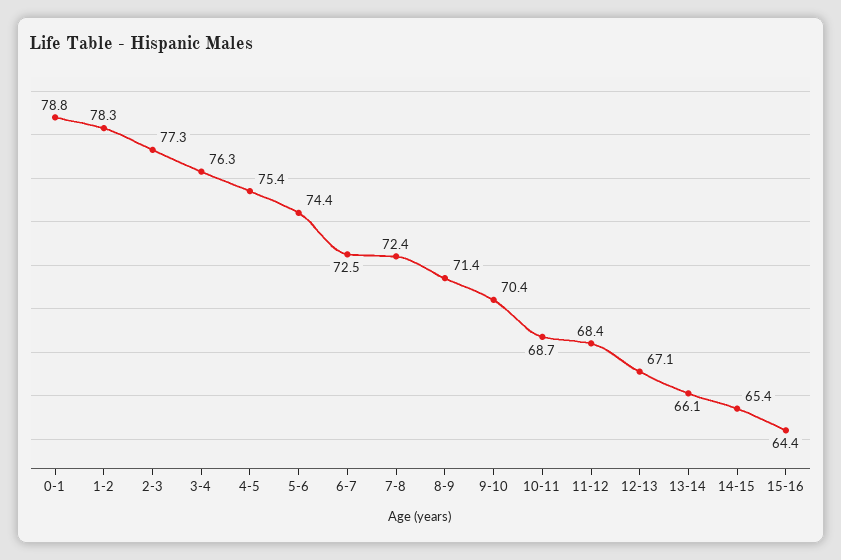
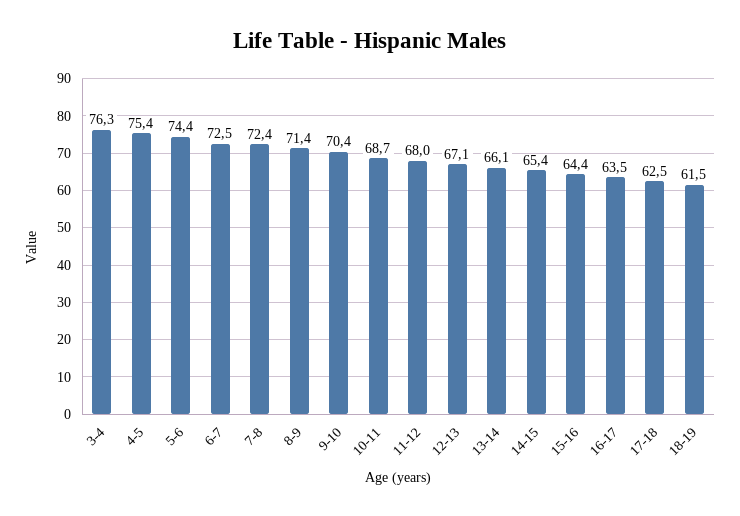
0-1: 78.8 -> none
1-2: 78.3 -> none
2-3: 77.3 -> none
11-12: 68.4 -> 68
16-17: none -> 63.5
17-18: none -> 62.5
18-19: none -> 61.5

